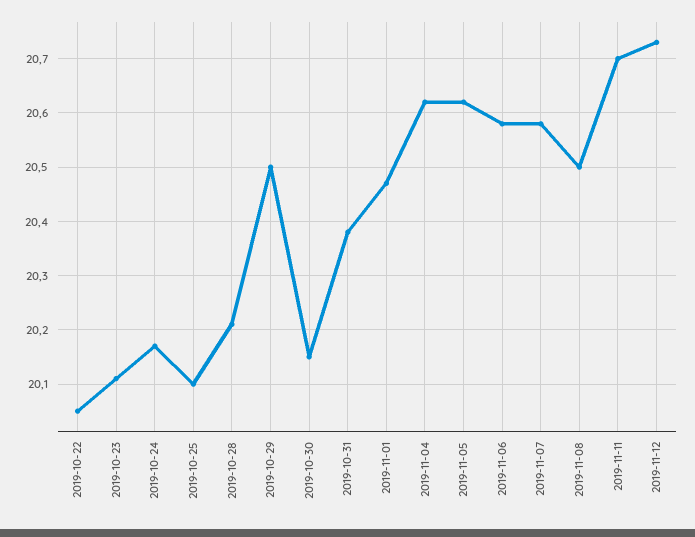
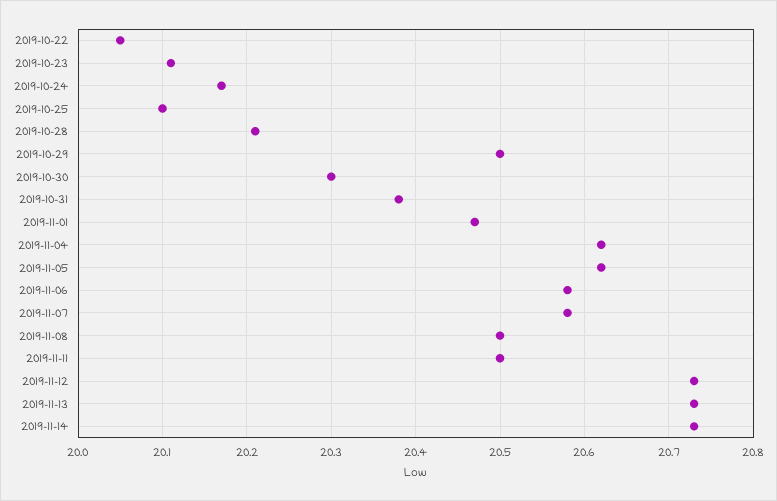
2019-10-30: 20.15 -> 20.3
2019-11-11: 20.7 -> 20.5
2019-11-13: none -> 20.73
2019-11-14: none -> 20.73

